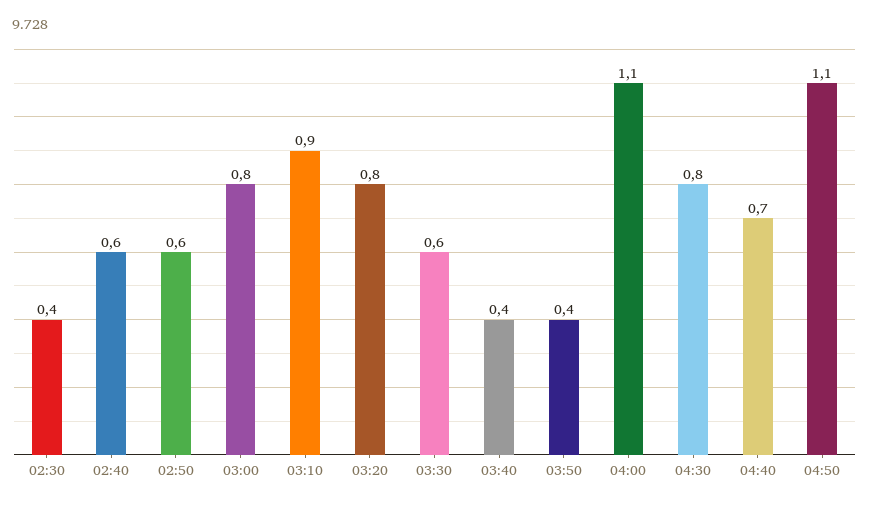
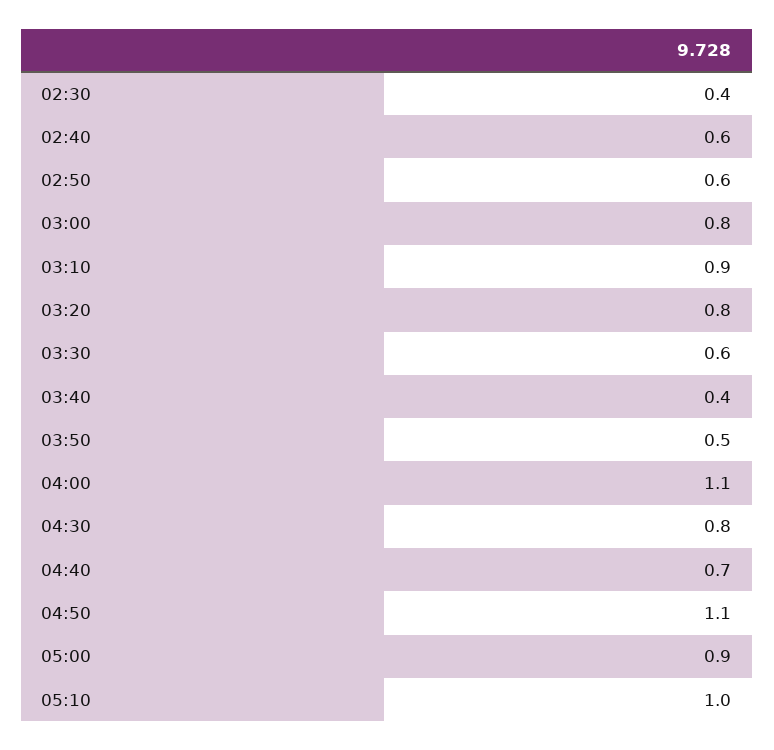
03:50: 0.4 -> 0.5
05:00: none -> 0.9
05:10: none -> 1

